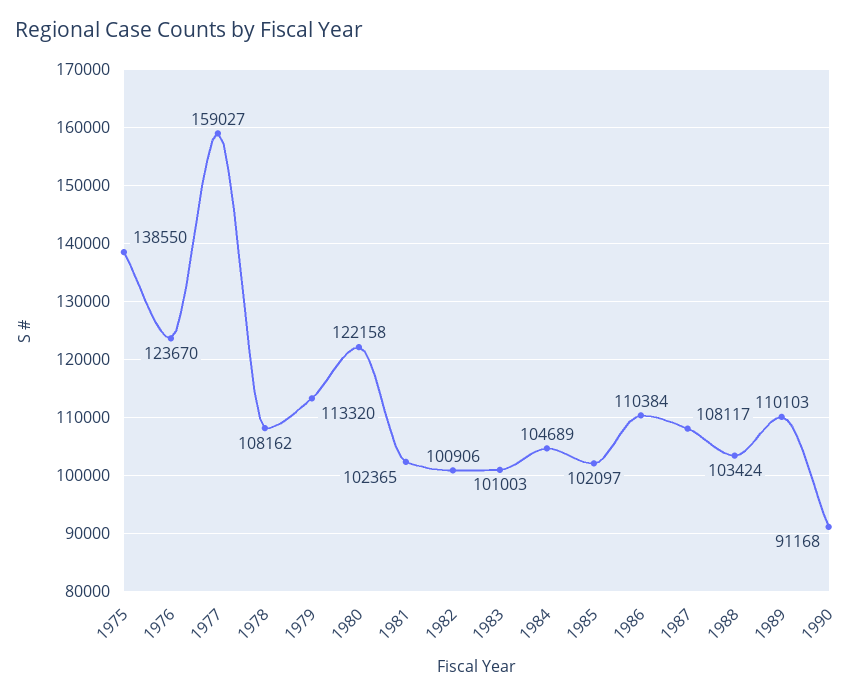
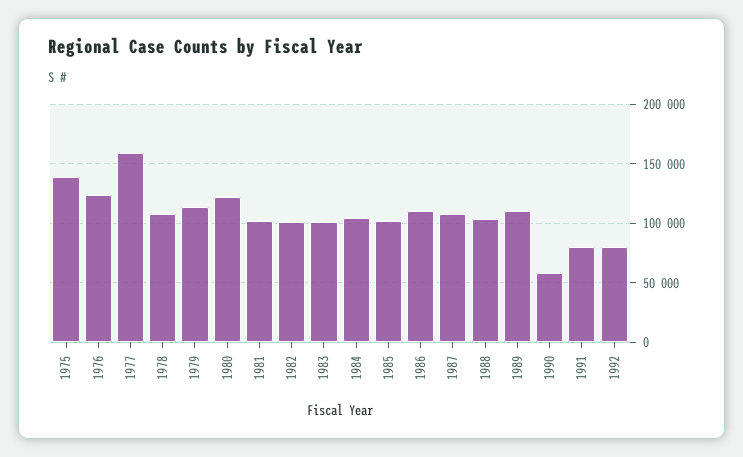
1990: 91168 -> 60000
1991: none -> 80000
1992: none -> 80000

